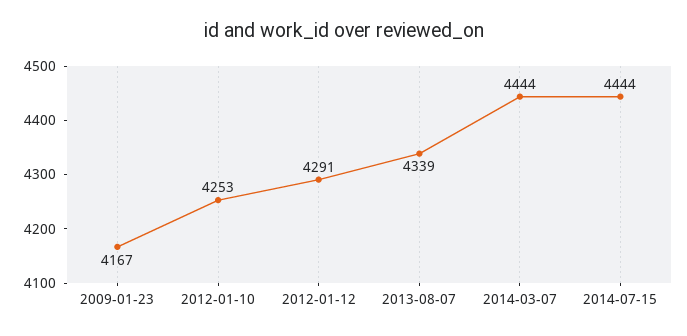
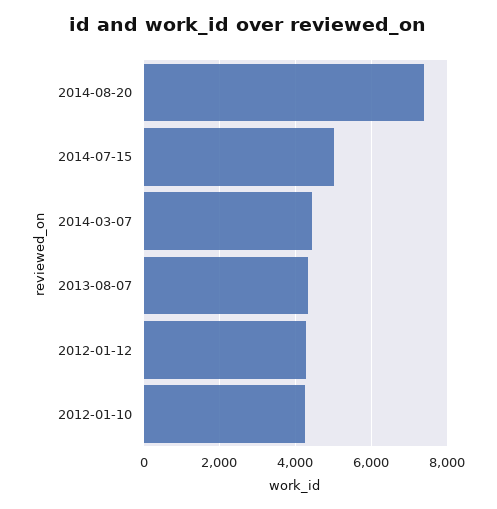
2009-01-23: 4167 -> none
2014-07-15: 4444 -> 5000
2014-08-20: none -> 7400

